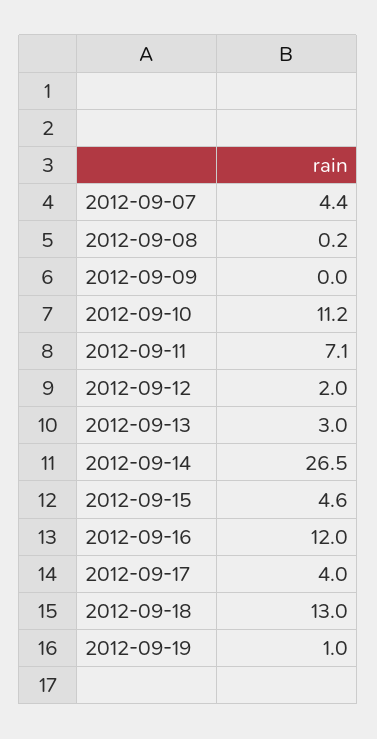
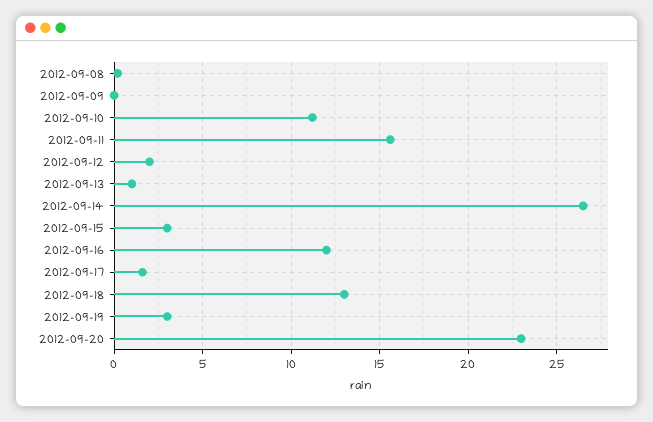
2012-09-07: 4.4 -> none
2012-09-11: 7.1 -> 15.5
2012-09-13: 3 -> 1
2012-09-15: 4.6 -> 3
2012-09-17: 4 -> 1.5
2012-09-19: 1 -> 3
2012-09-20: none -> 23

